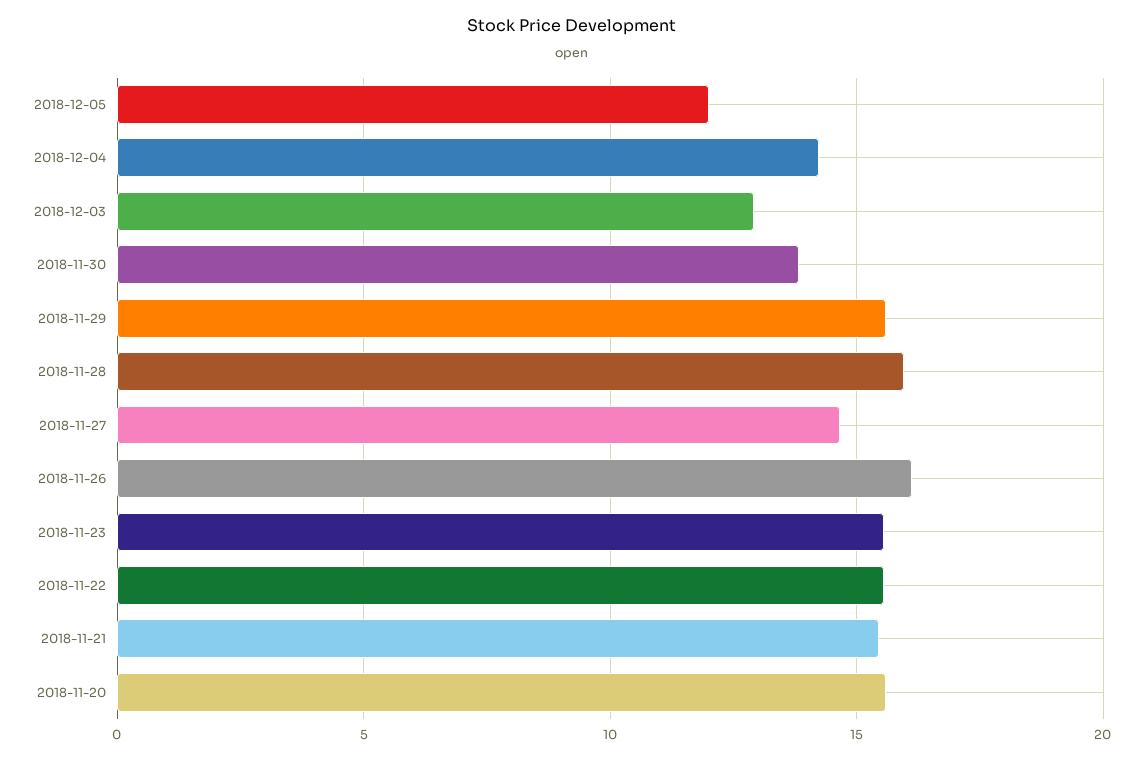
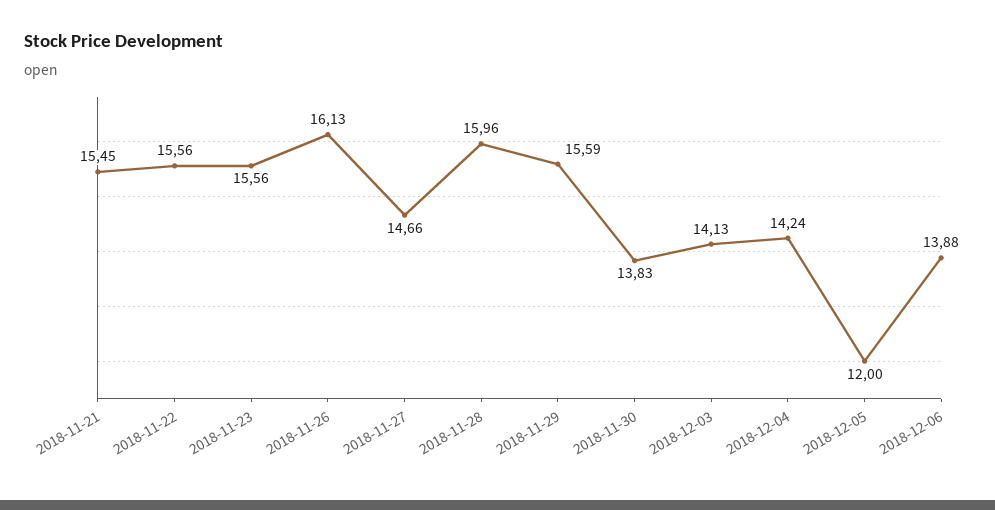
2018-12-03: 13 -> 14.13
2018-11-20: 15.5 -> none
2018-12-06: none -> 13.88

